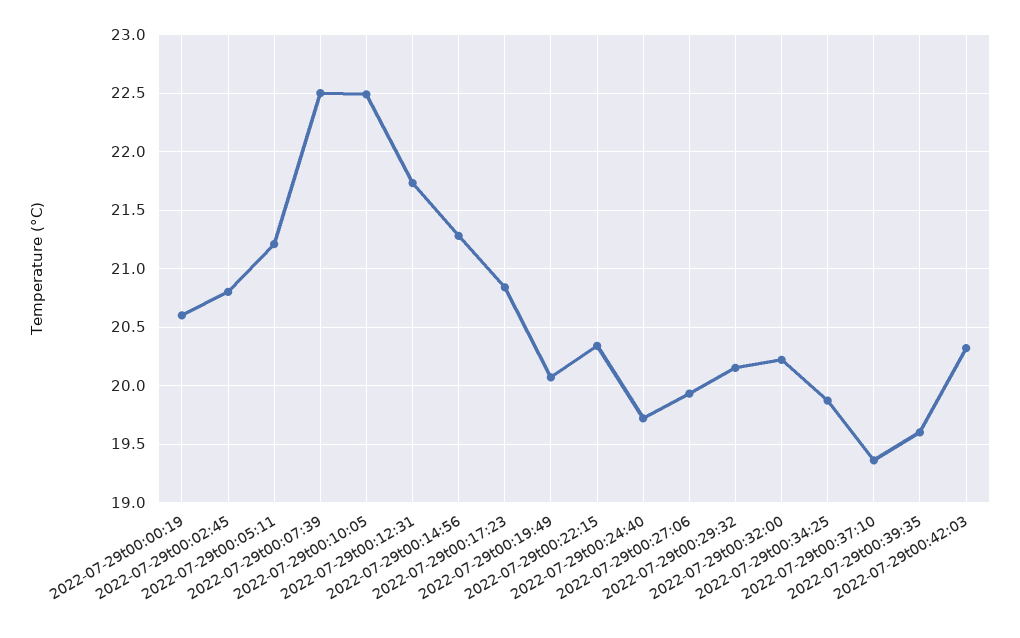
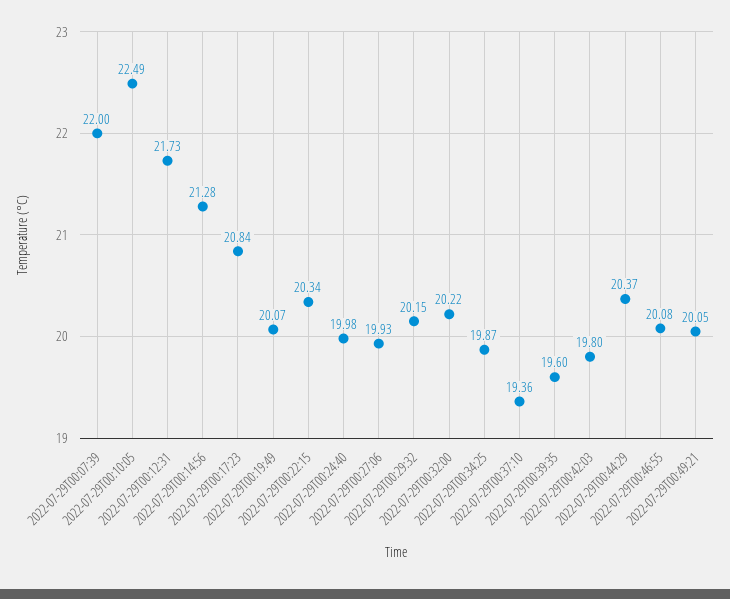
2022-07-29t00:00:19: 20.6 -> none
2022-07-29t00:02:45: 20.8 -> none
2022-07-29t00:05:11: 21.2 -> none
2022-07-29t00:07:39: 22.5 -> 22
2022-07-29t00:24:40: 19.7 -> 19.98
2022-07-29t00:42:03: 20.3 -> 19.8
2022-07-29T00:44:29: none -> 20.37
2022-07-29T00:46:55: none -> 20.08
2022-07-29T00:49:21: none -> 20.05

